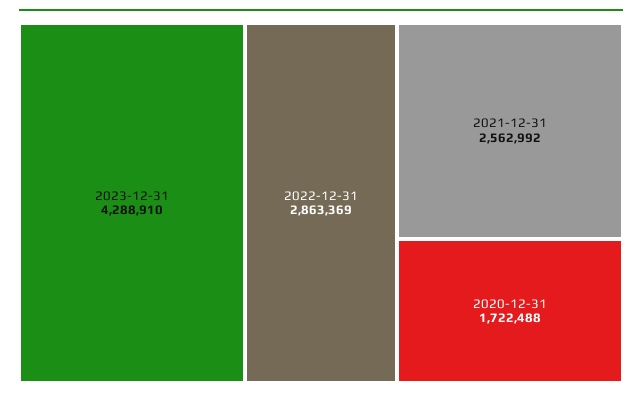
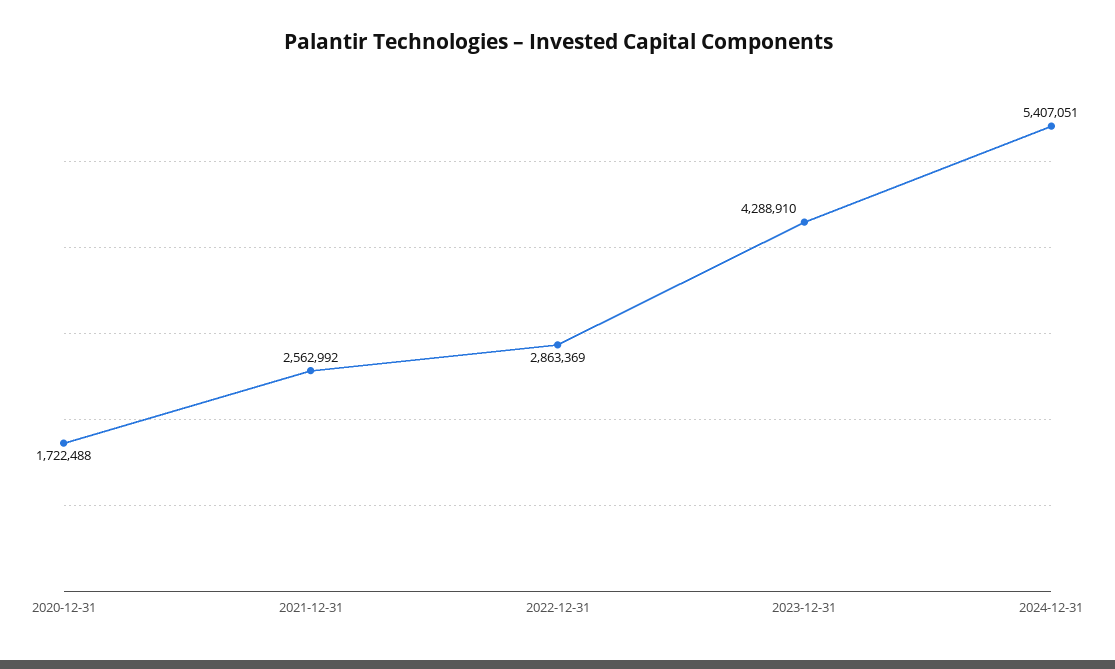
2024-12-31: none -> 5407051

